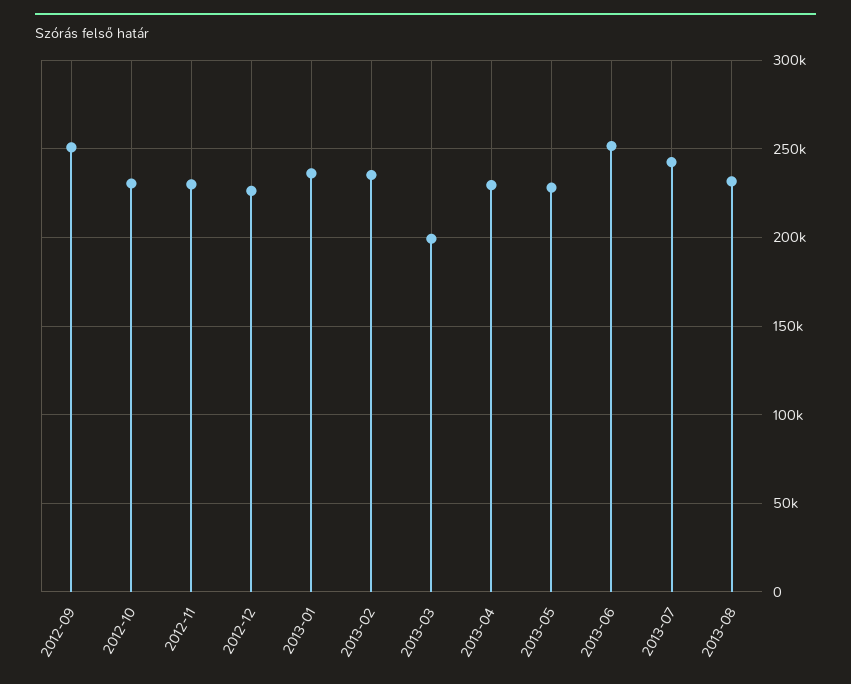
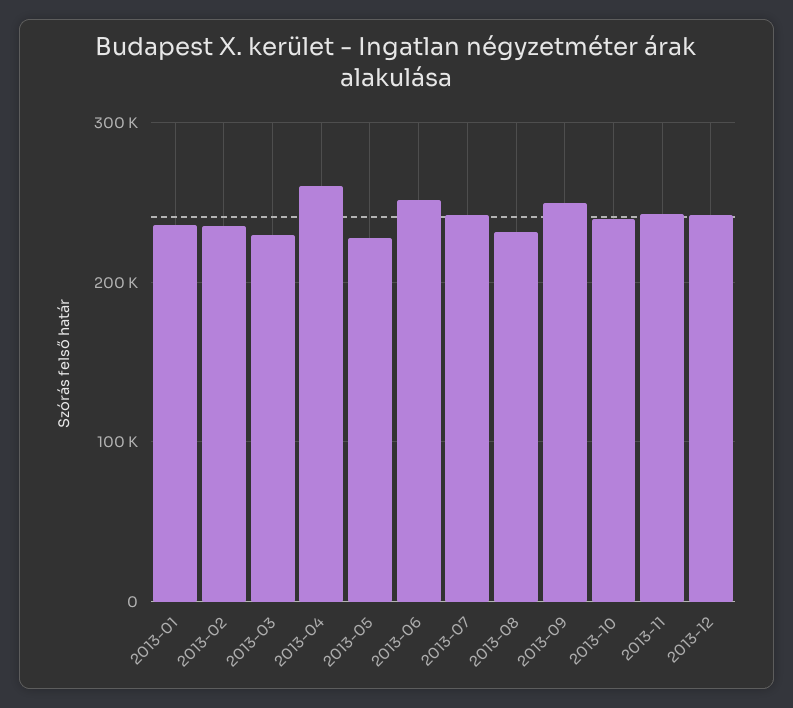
2012-09: 250000 -> none
2012-10: 230000 -> none
2012-11: 230000 -> none
2012-12: 225000 -> none
2013-03: 200000 -> 230000
2013-04: 230000 -> 260000
2013-09: none -> 250000
2013-10: none -> 240000
2013-11: none -> 240000
2013-12: none -> 240000

